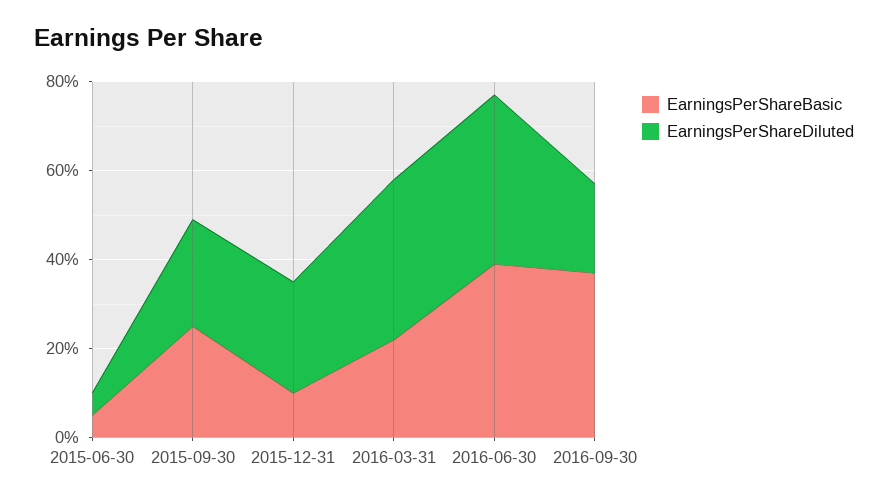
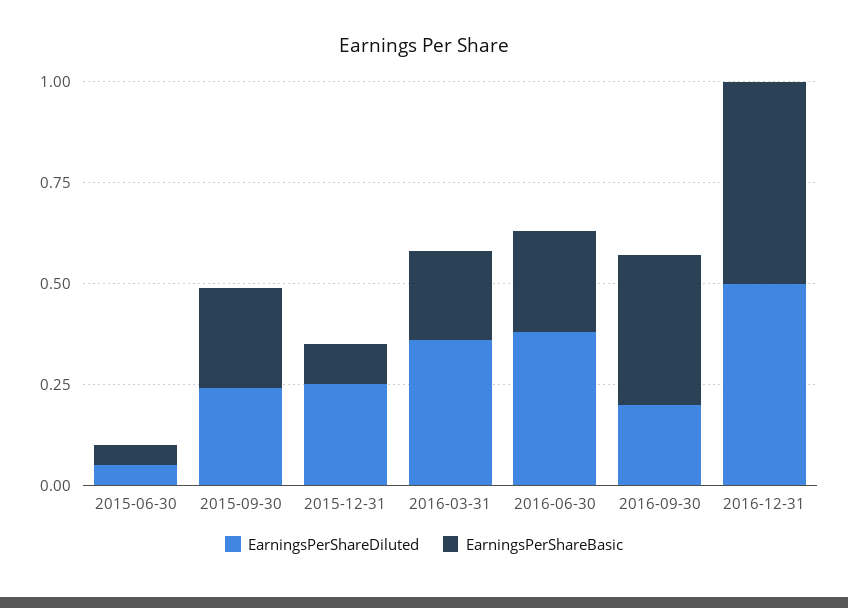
EarningsPerShareBasic, 2016-06-30: 0.4 -> 0.25
EarningsPerShareDiluted, 2016-12-31: none -> 0.5
EarningsPerShareBasic, 2016-12-31: none -> 0.5

